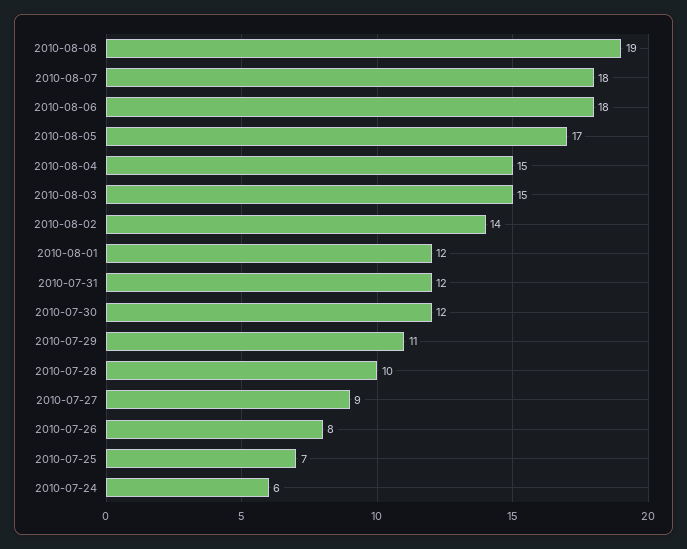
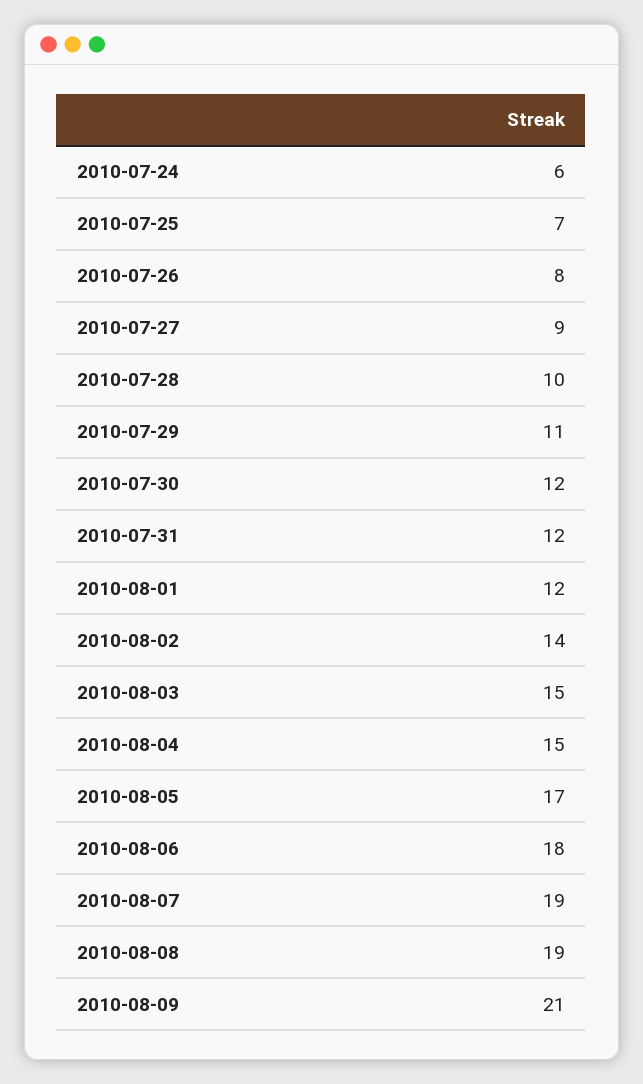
2010-08-07: 18 -> 19
2010-08-09: none -> 21

